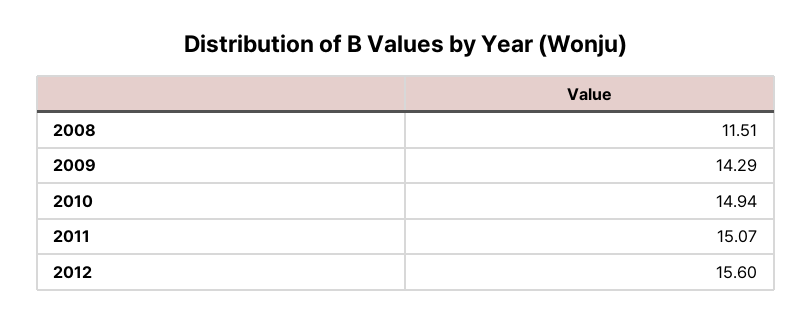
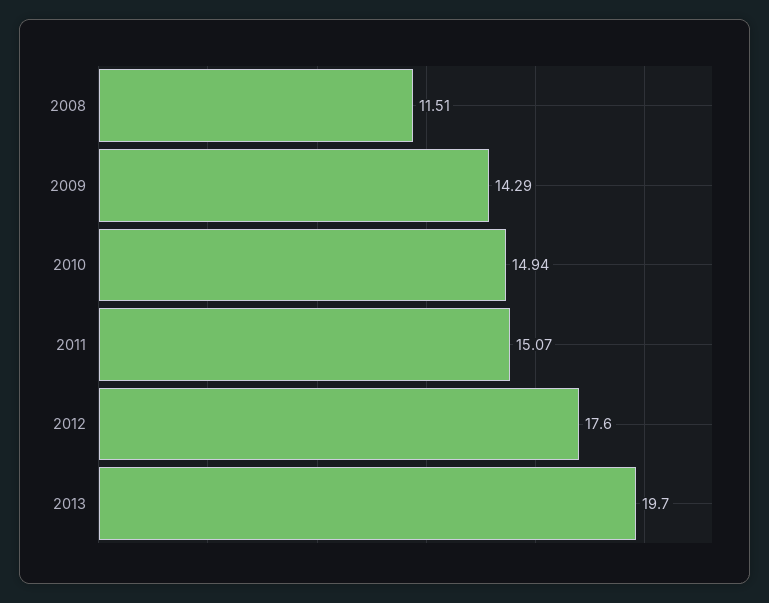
2012: 15.6 -> 17.6
2013: none -> 19.7

